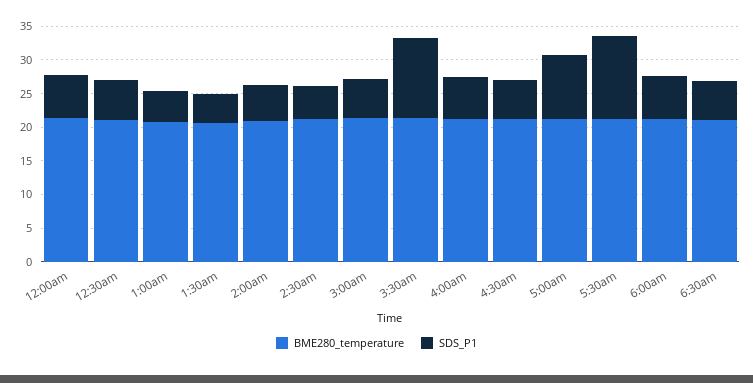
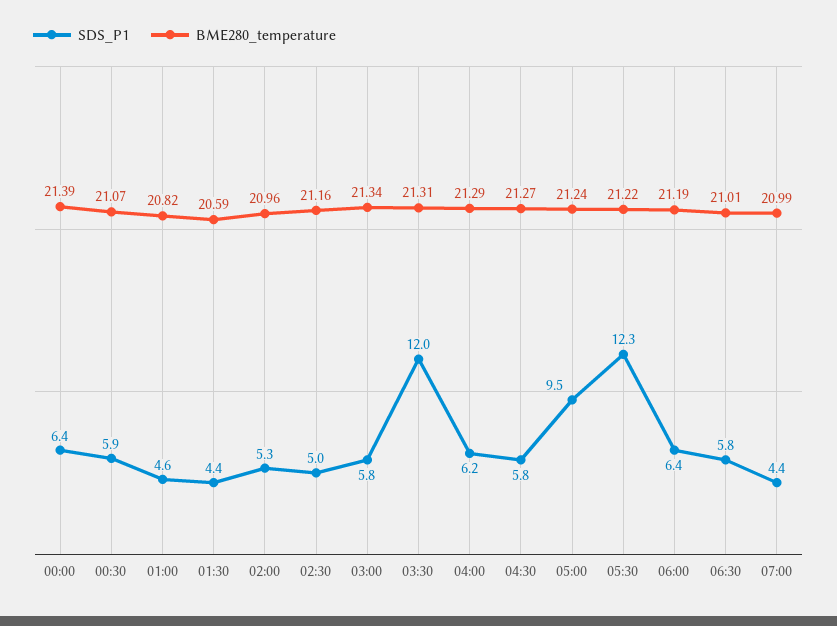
SDS_P1, 07:00: none -> 4.4
BME280_temperature, 07:00: none -> 20.99

